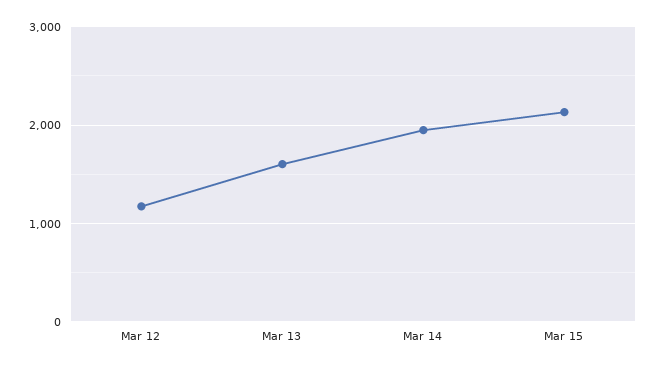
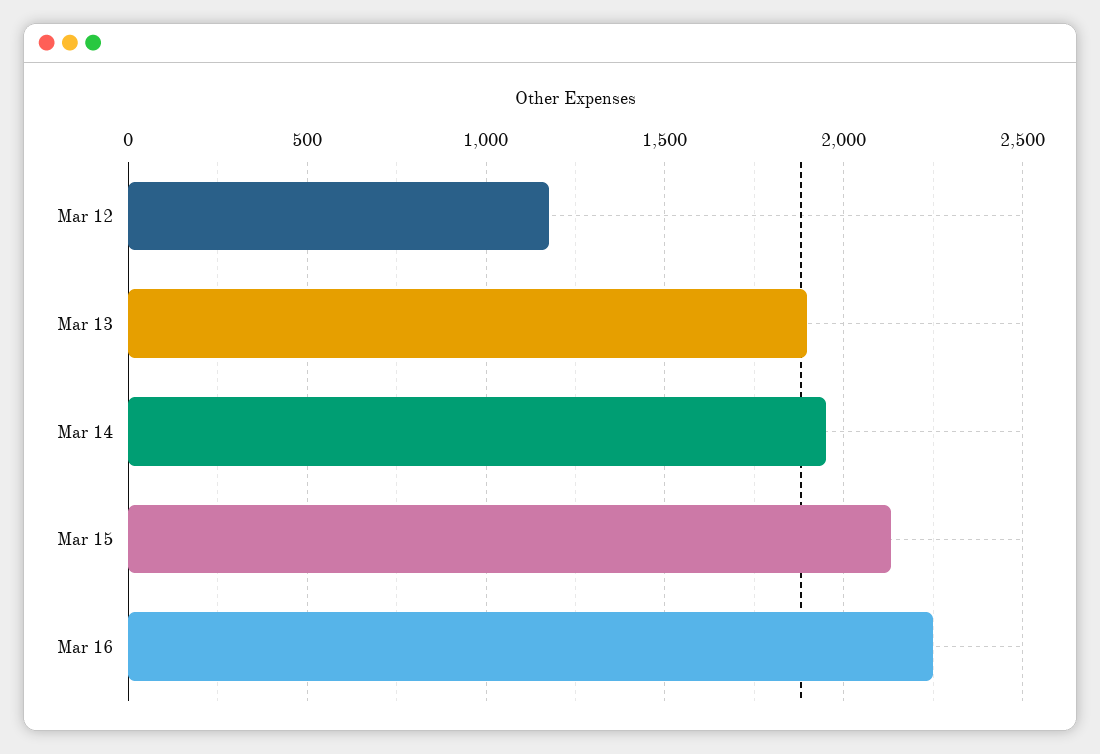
Mar 13: 1600 -> 1900
Mar 16: none -> 2250

